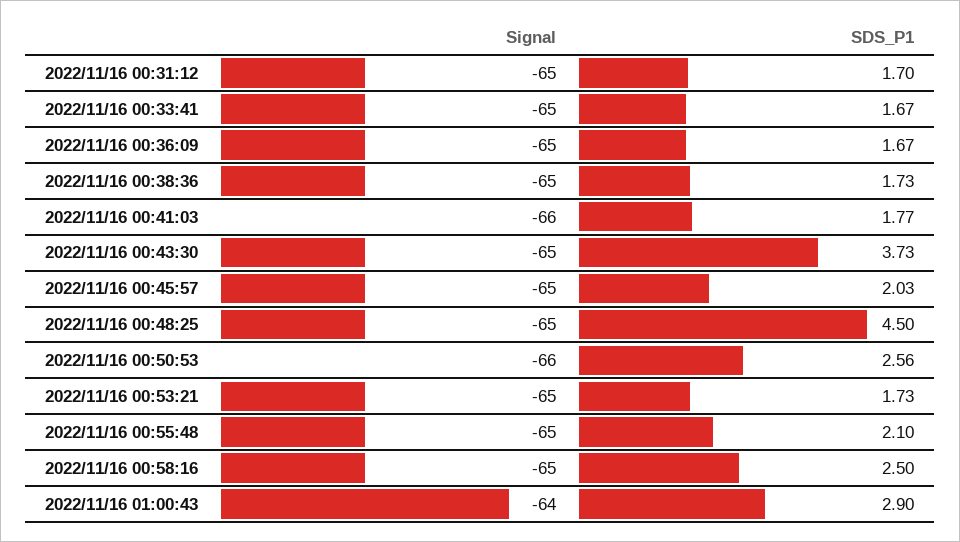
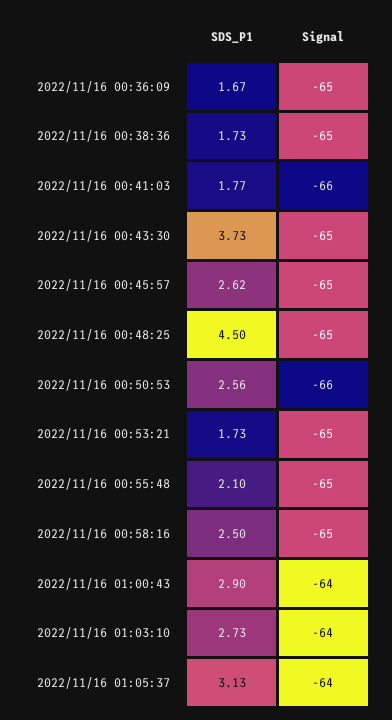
Signal, 2022/11/16 00:31:12: -65 -> none
SDS_P1, 2022/11/16 00:31:12: 1.7 -> none
Signal, 2022/11/16 00:33:41: -65 -> none
SDS_P1, 2022/11/16 00:33:41: 1.67 -> none
SDS_P1, 2022/11/16 00:45:57: 2.03 -> 2.62
SDS_P1, 2022/11/16 01:03:10: none -> 2.73
Signal, 2022/11/16 01:03:10: none -> -64
SDS_P1, 2022/11/16 01:05:37: none -> 3.13
Signal, 2022/11/16 01:05:37: none -> -64

